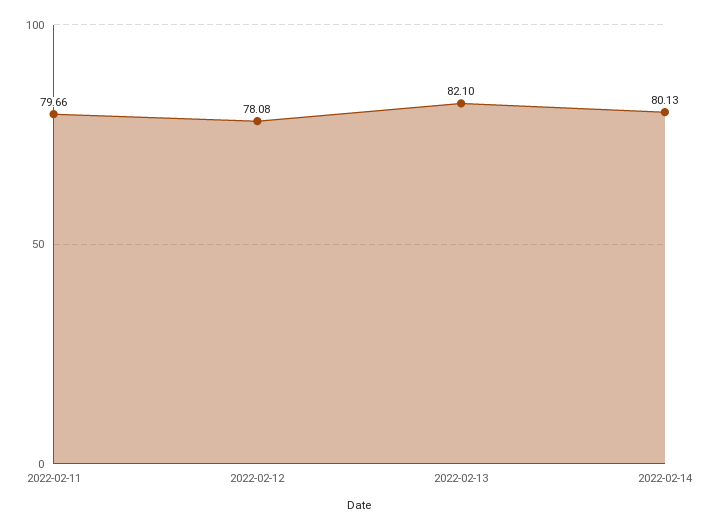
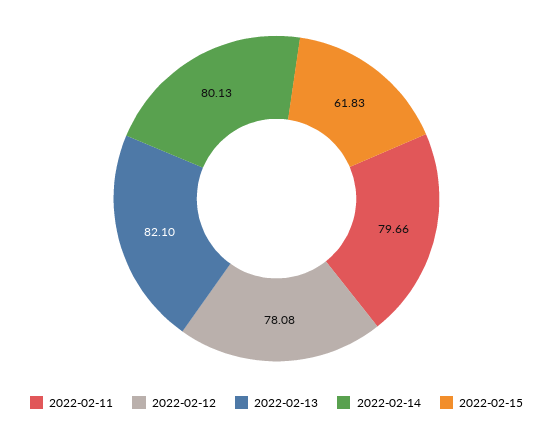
2022-02-15: none -> 61.83

